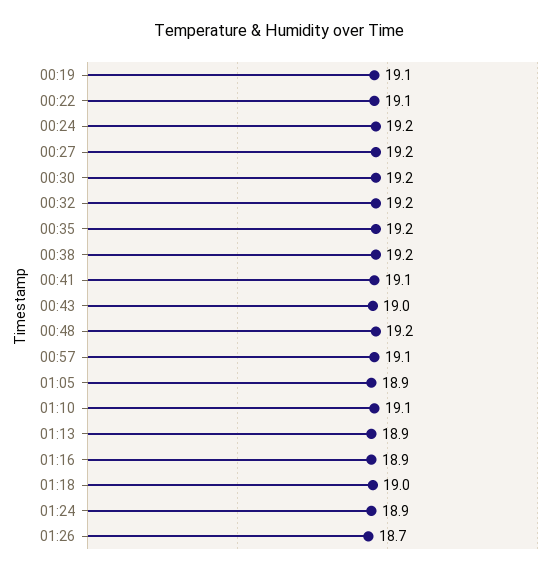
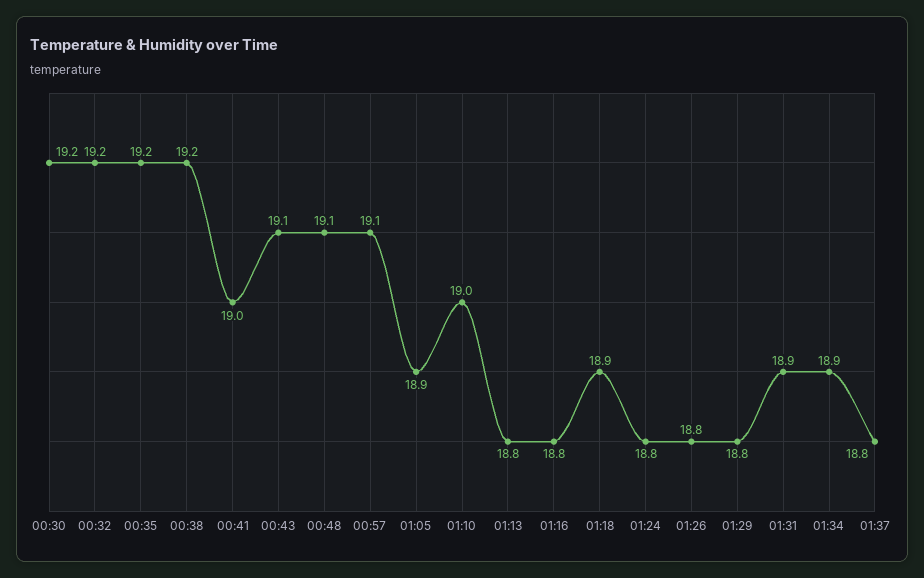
00:19: 19.1 -> none
00:22: 19.1 -> none
00:24: 19.2 -> none
00:27: 19.2 -> none
00:41: 19.1 -> 19
00:43: 19 -> 19.1
00:48: 19.2 -> 19.1
01:10: 19.1 -> 19
01:13: 18.9 -> 18.8
01:16: 18.9 -> 18.8
01:18: 19 -> 18.9
01:24: 18.9 -> 18.8
01:26: 18.7 -> 18.8
01:29: none -> 18.8
01:31: none -> 18.9
01:34: none -> 18.9
01:37: none -> 18.8

